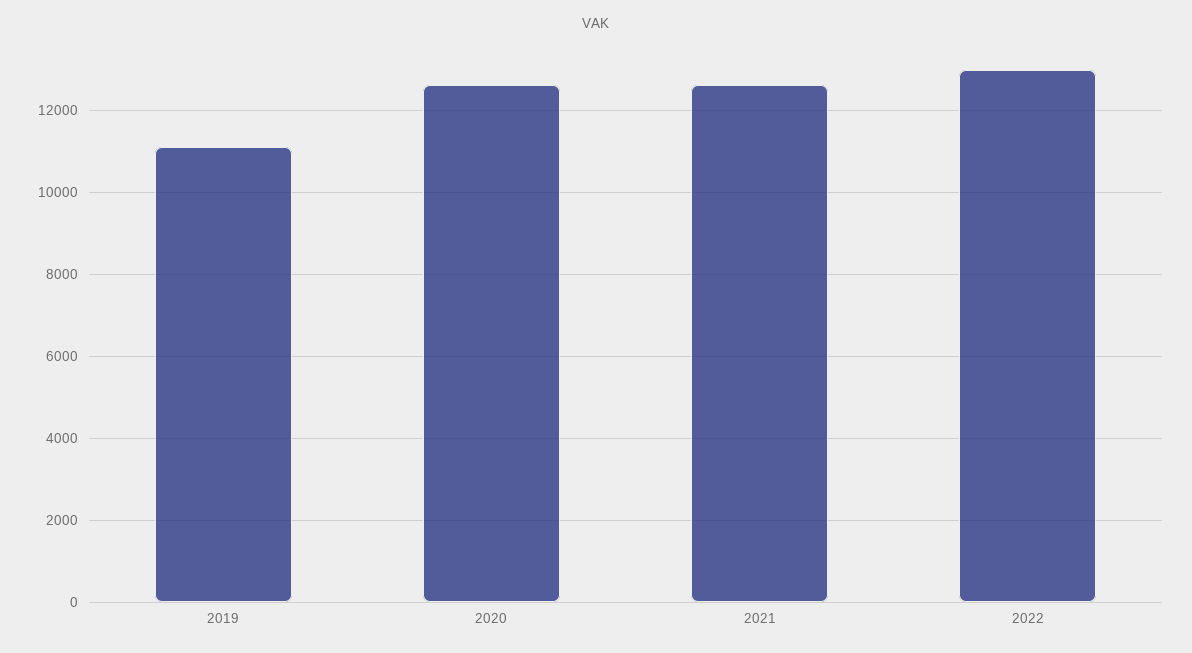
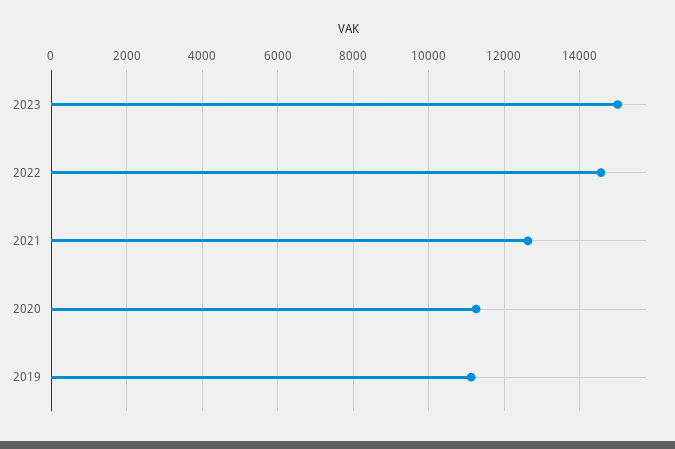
2020: 12600 -> 11200
2022: 13000 -> 14600
2023: none -> 15000

